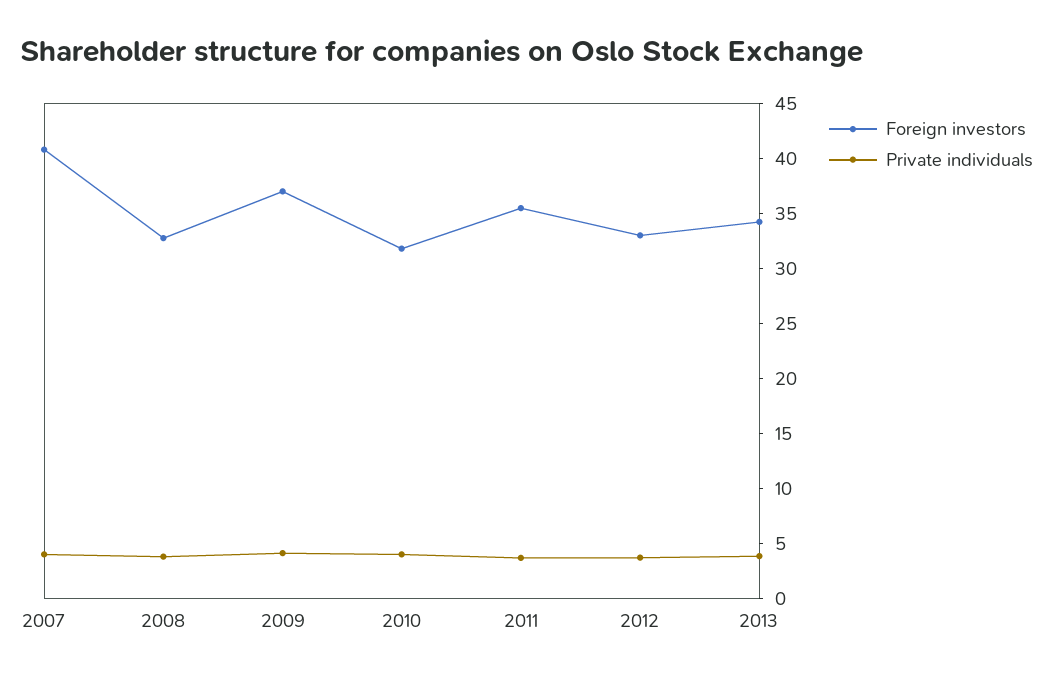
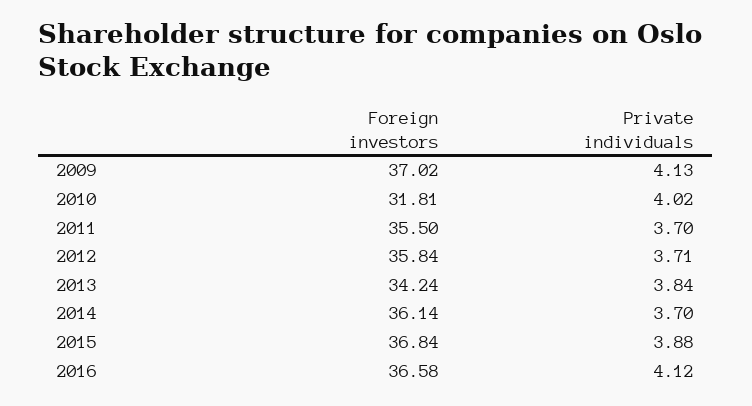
Foreign investors, 2007: 41 -> none
Private individuals, 2007: 4 -> none
Foreign investors, 2008: 33 -> none
Private individuals, 2008: 4 -> none
Foreign investors, 2012: 33 -> 35.84
Foreign investors, 2014: none -> 36.14
Private individuals, 2014: none -> 3.7
Foreign investors, 2015: none -> 36.84
Private individuals, 2015: none -> 3.88
Foreign investors, 2016: none -> 36.58
Private individuals, 2016: none -> 4.12

